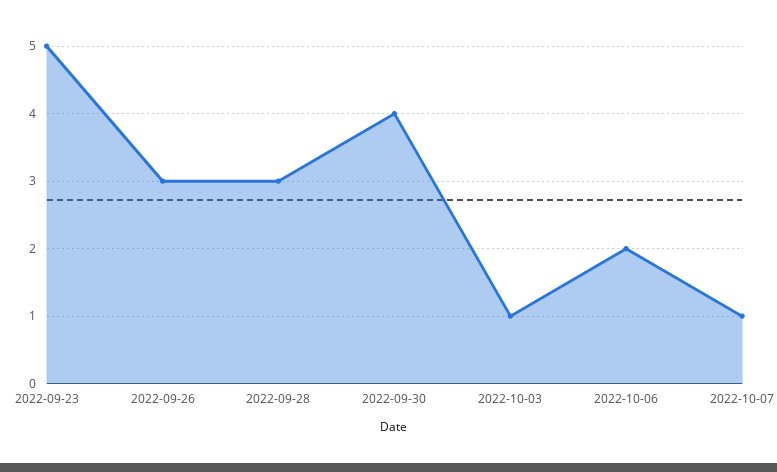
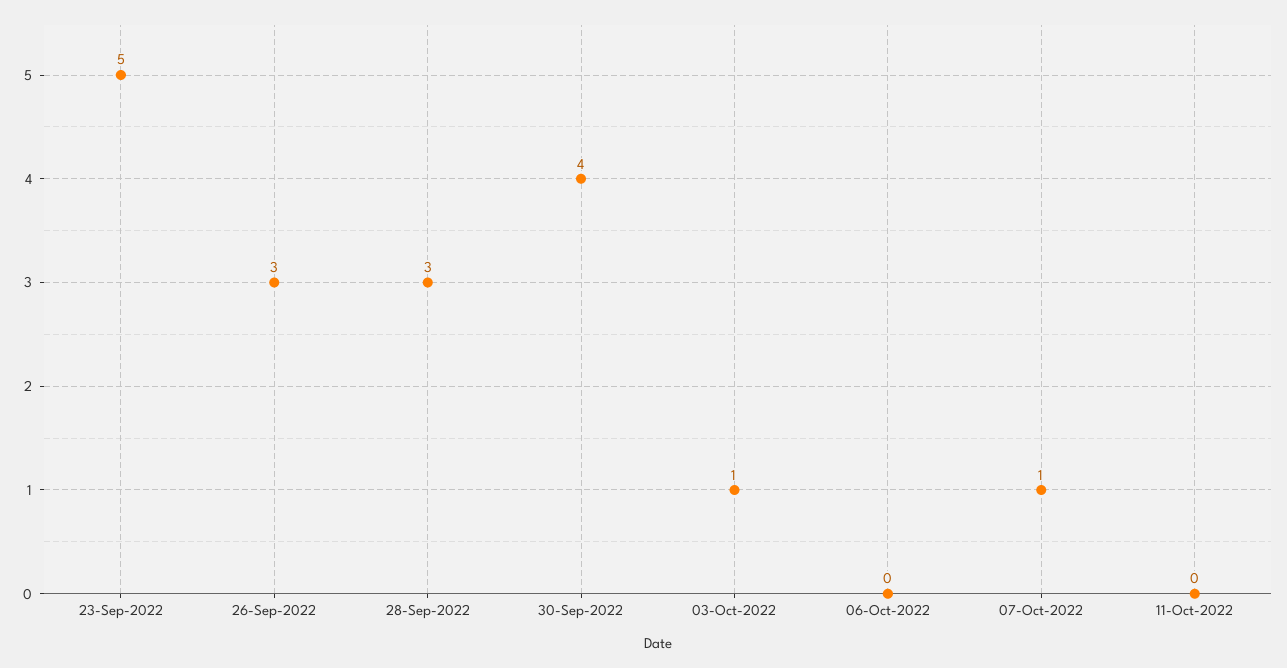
2022-10-06: 2 -> 0
11-Oct-2022: none -> 0

